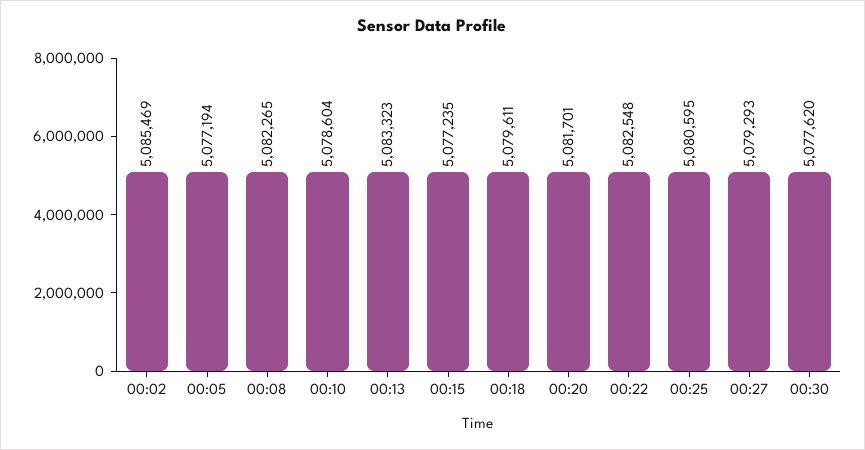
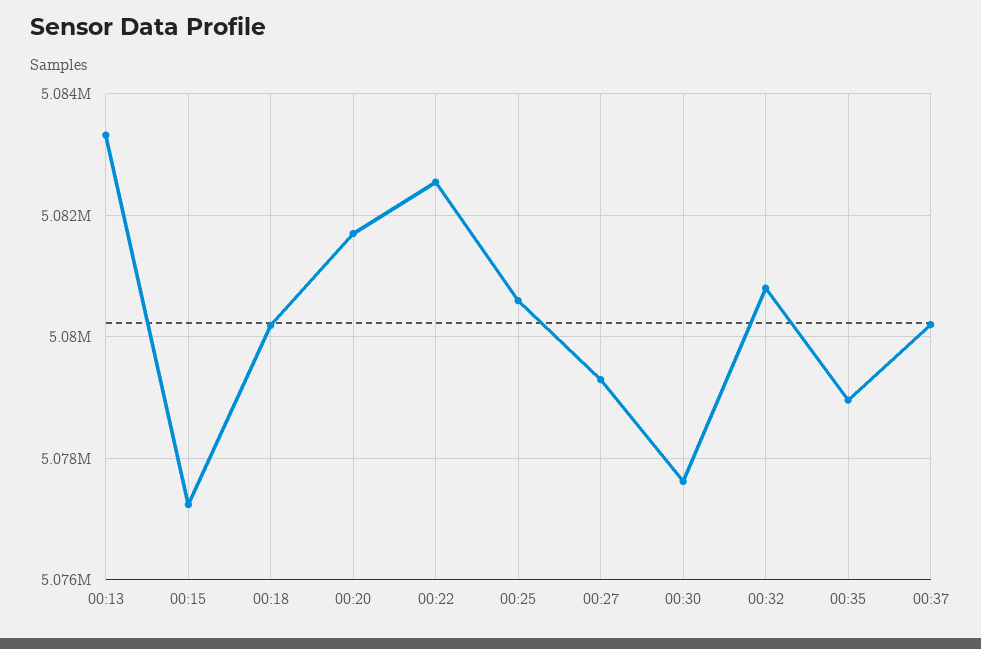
00:02: 5085469 -> none
00:05: 5077194 -> none
00:08: 5082265 -> none
00:10: 5078604 -> none
00:18: 5079611 -> 5080200
00:32: none -> 5080800
00:35: none -> 5079000
00:37: none -> 5080200

